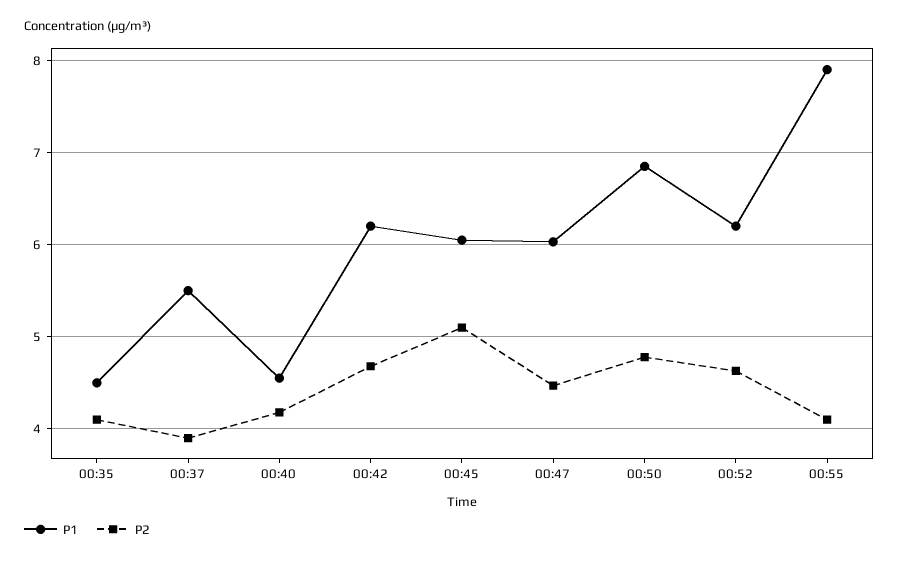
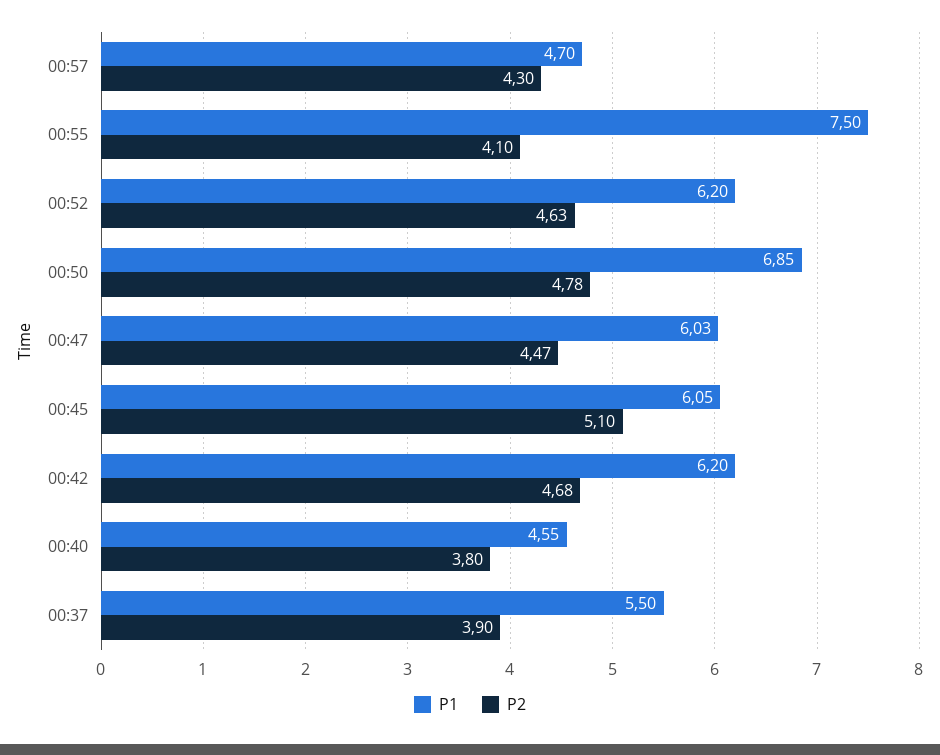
P1, 00:35: 4.5 -> none
P2, 00:35: 4.1 -> none
P2, 00:40: 4.2 -> 3.8
P1, 00:55: 7.9 -> 7.5
P1, 00:57: none -> 4.7
P2, 00:57: none -> 4.3

